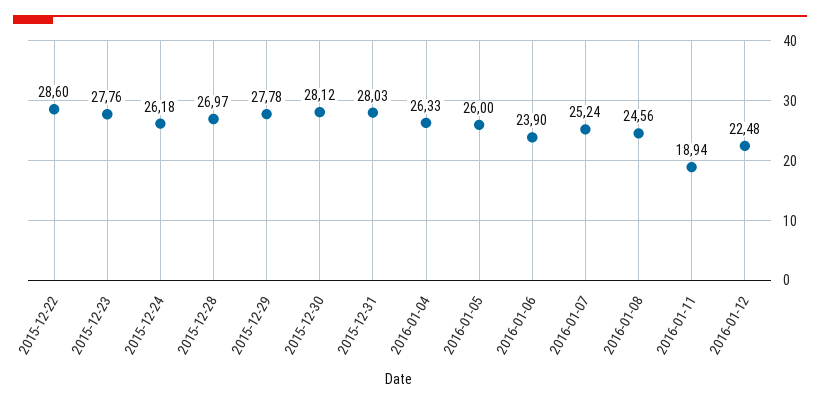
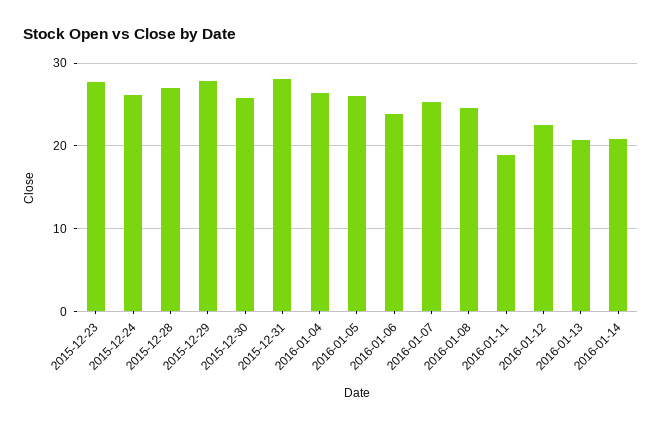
2015-12-22: 28.6 -> none
2015-12-30: 28.12 -> 26
2016-01-13: none -> 21
2016-01-14: none -> 21

